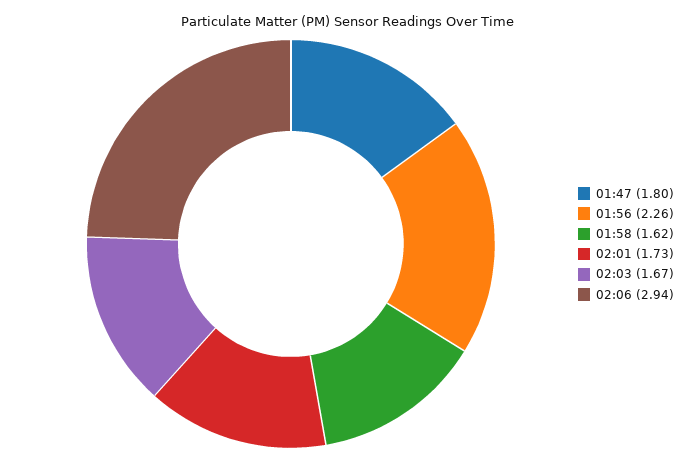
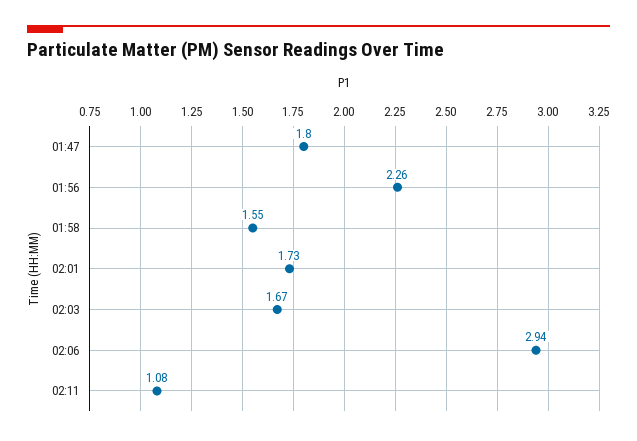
01:58: 1.62 -> 1.55
02:11: none -> 1.08

